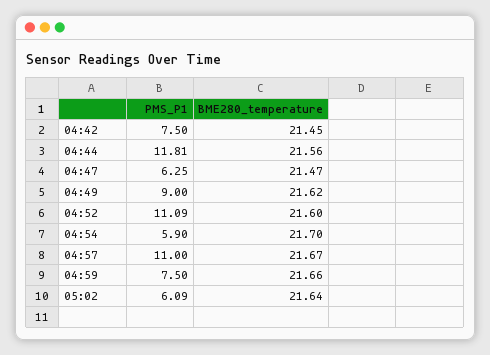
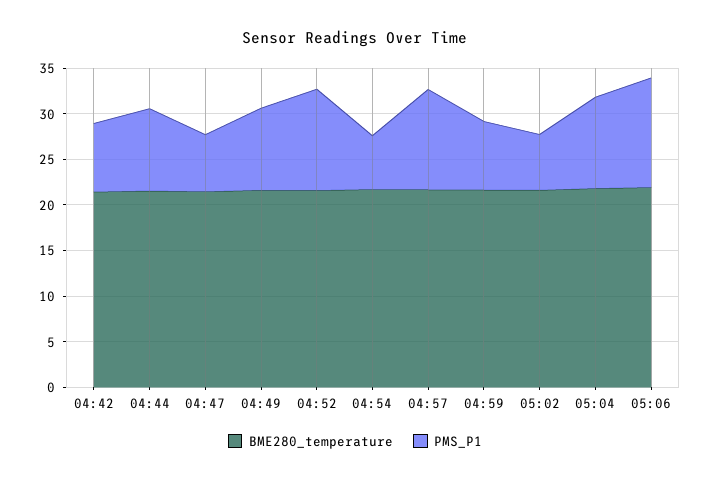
PMS_P1, 04:44: 11.81 -> 9
BME280_temperature, 05:04: none -> 22
PMS_P1, 05:04: none -> 10
BME280_temperature, 05:06: none -> 22
PMS_P1, 05:06: none -> 12

